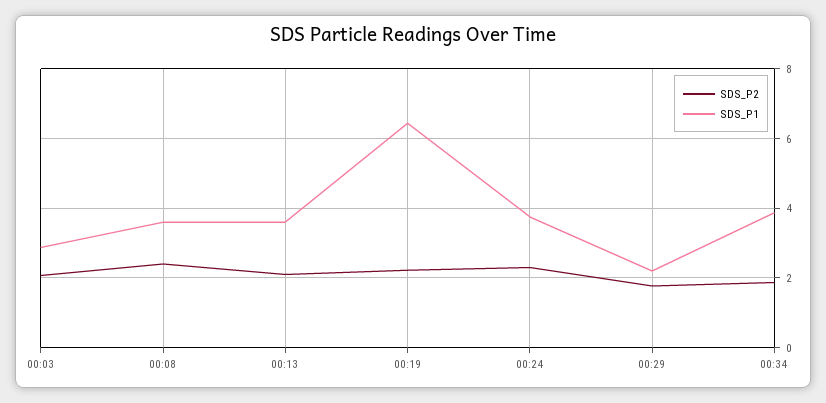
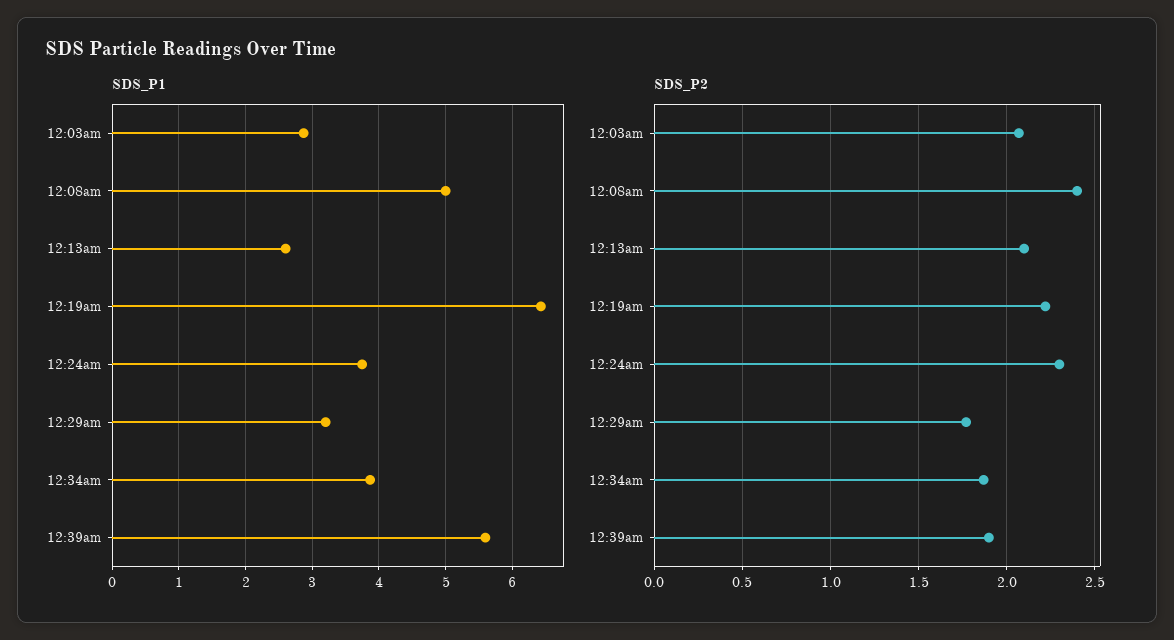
SDS_P1, 00:08: 3.6 -> 5
SDS_P1, 00:13: 3.6 -> 2.6
SDS_P1, 00:29: 2.2 -> 3.2
SDS_P1, 12:39am: none -> 5.6
SDS_P2, 12:39am: none -> 1.9

